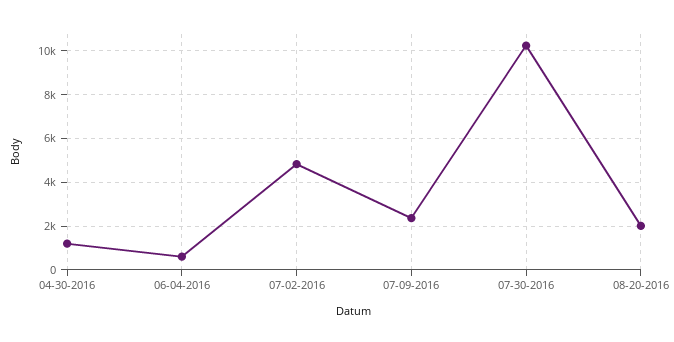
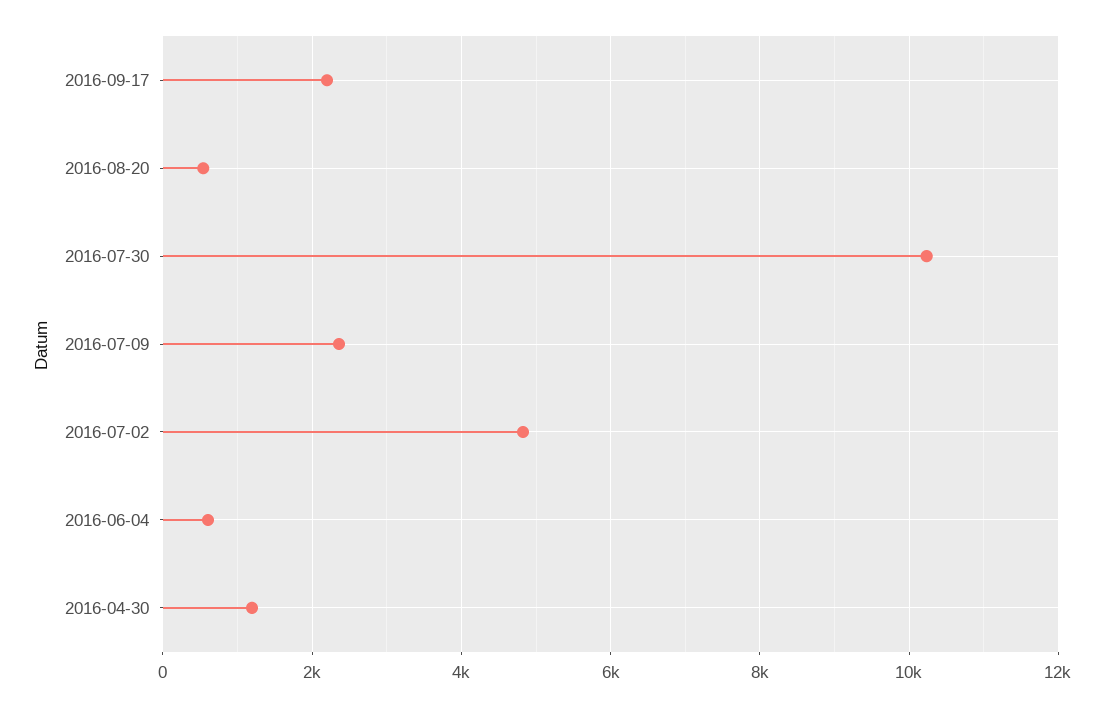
08-20-2016: 2000 -> 600
2016-09-17: none -> 2200

